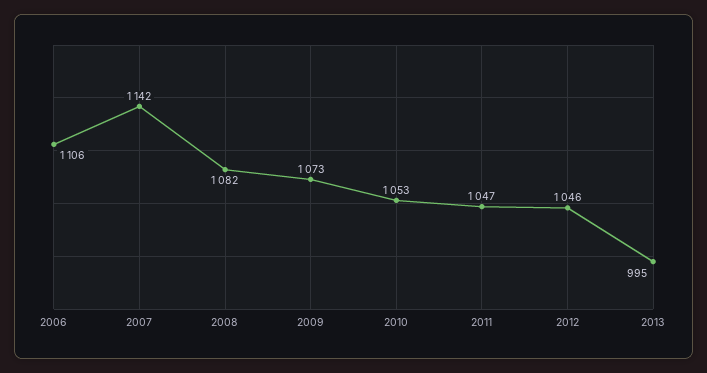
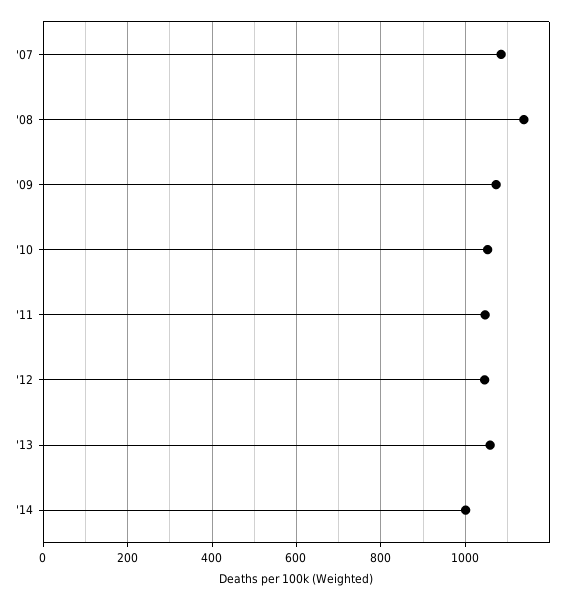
2006: 1106 -> none
2007: 1142 -> 1080
2008: 1082 -> 1140
2013: 995 -> 1060
'14: none -> 1000

